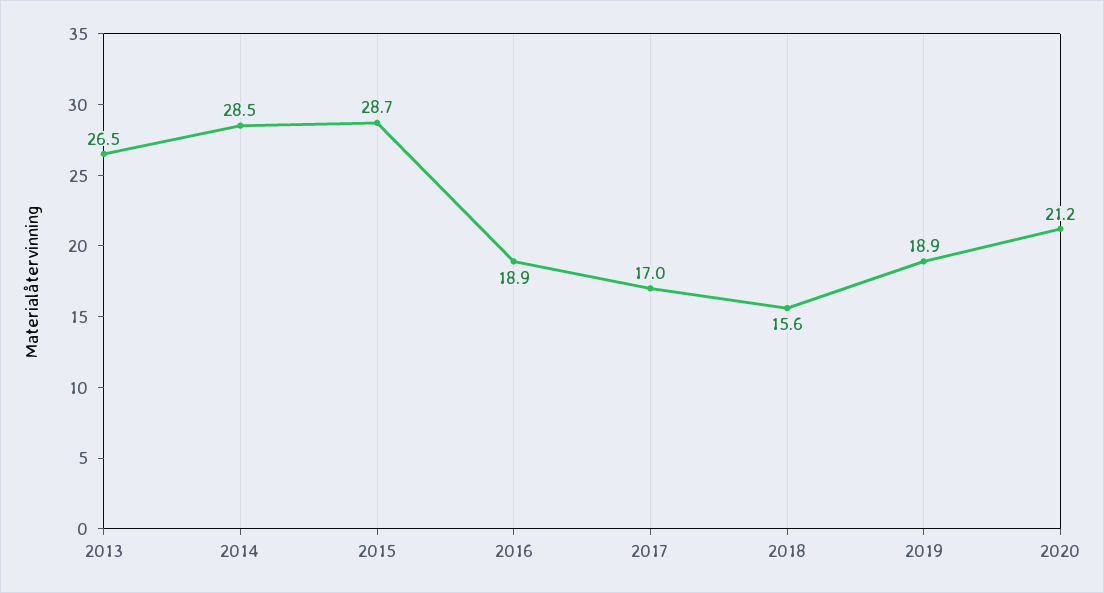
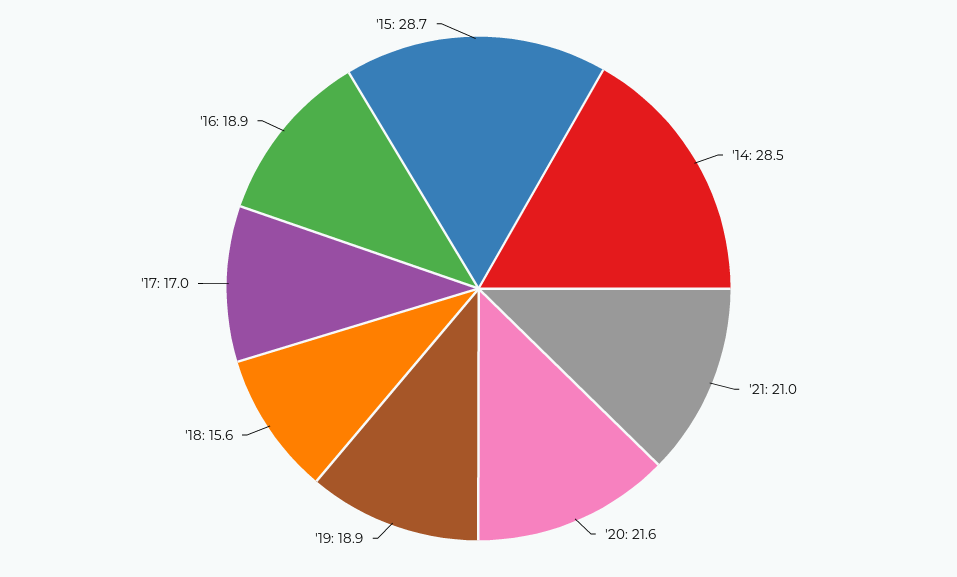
2013: 26.5 -> none
2020: 21.2 -> 21.6
'21: none -> 21

